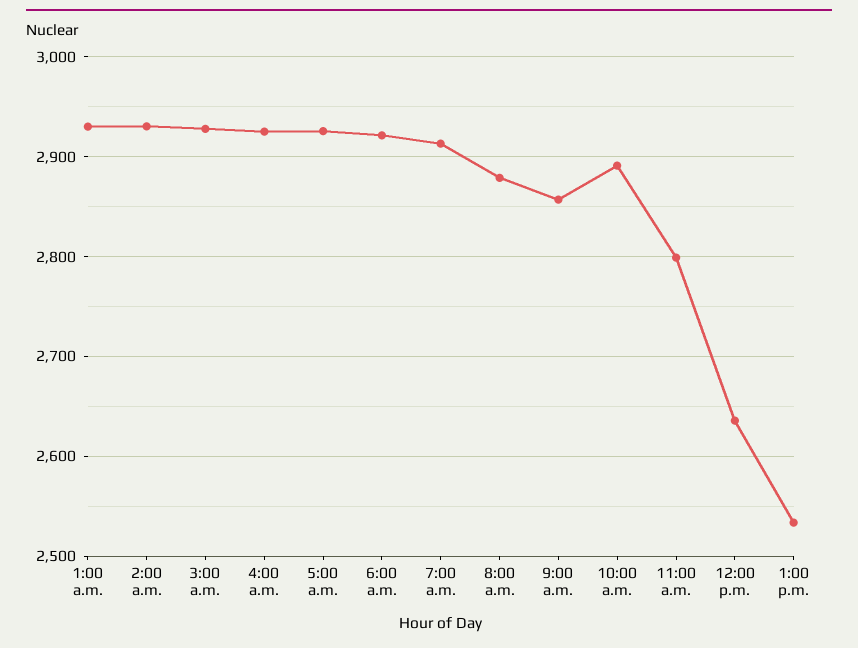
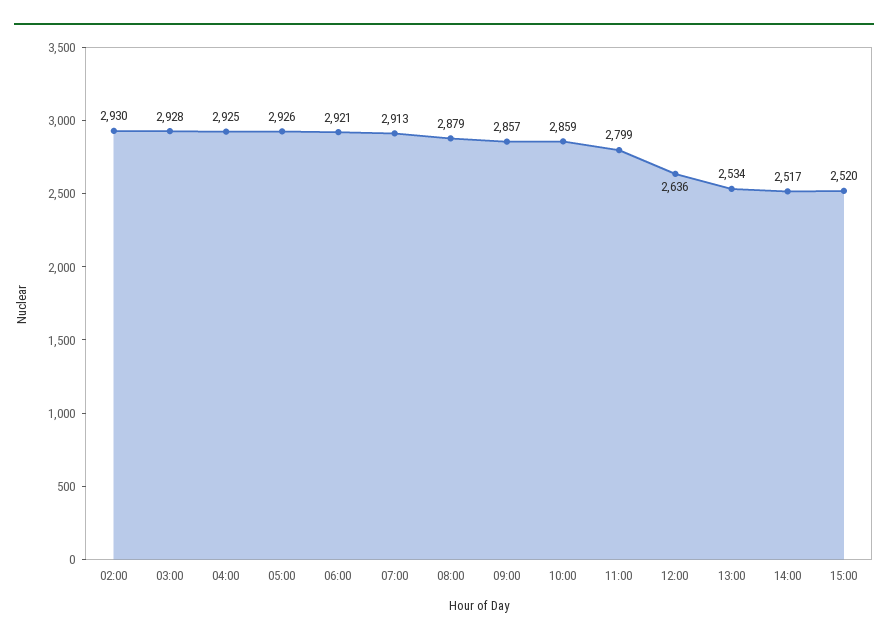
1:00 a.m.: 2930 -> none
10:00 a.m.: 2890 -> 2859
14:00: none -> 2517
15:00: none -> 2520

